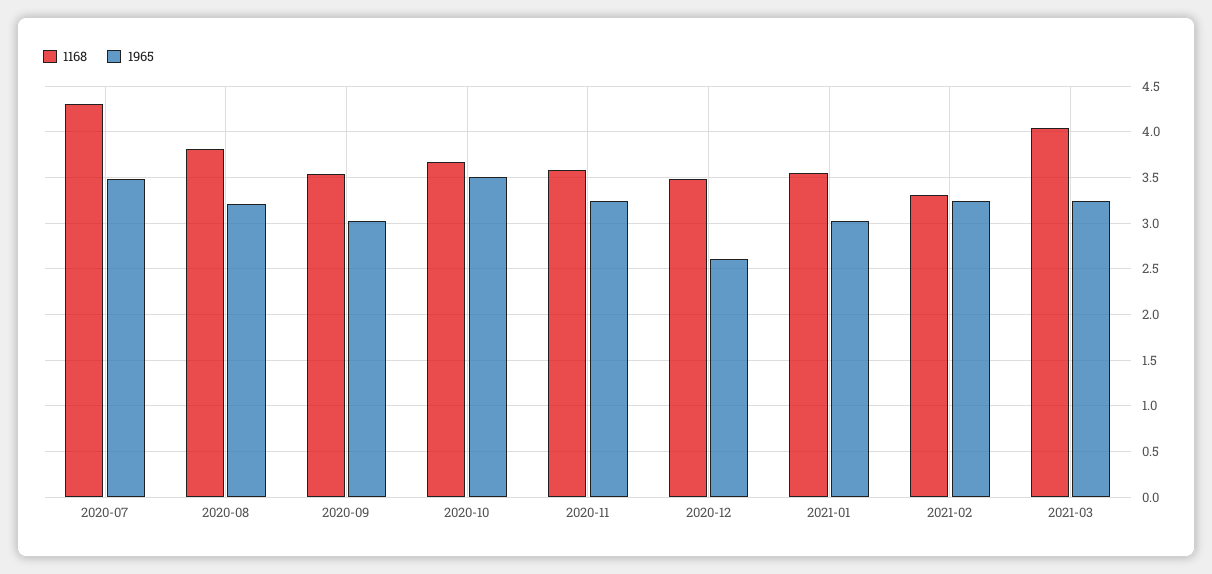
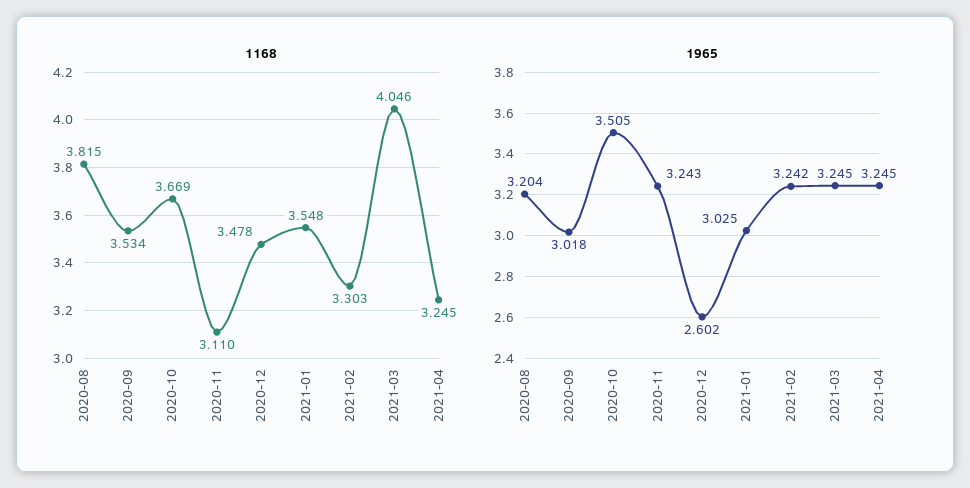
1168, 2020-07: 4.3 -> none
1965, 2020-07: 3.5 -> none
1168, 2020-11: 3.6 -> 3.11
1168, 2021-04: none -> 3.245
1965, 2021-04: none -> 3.245

